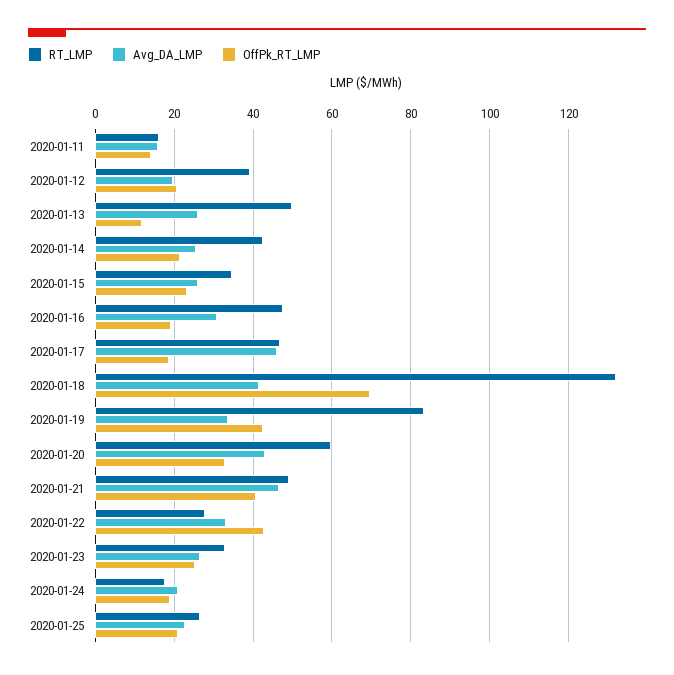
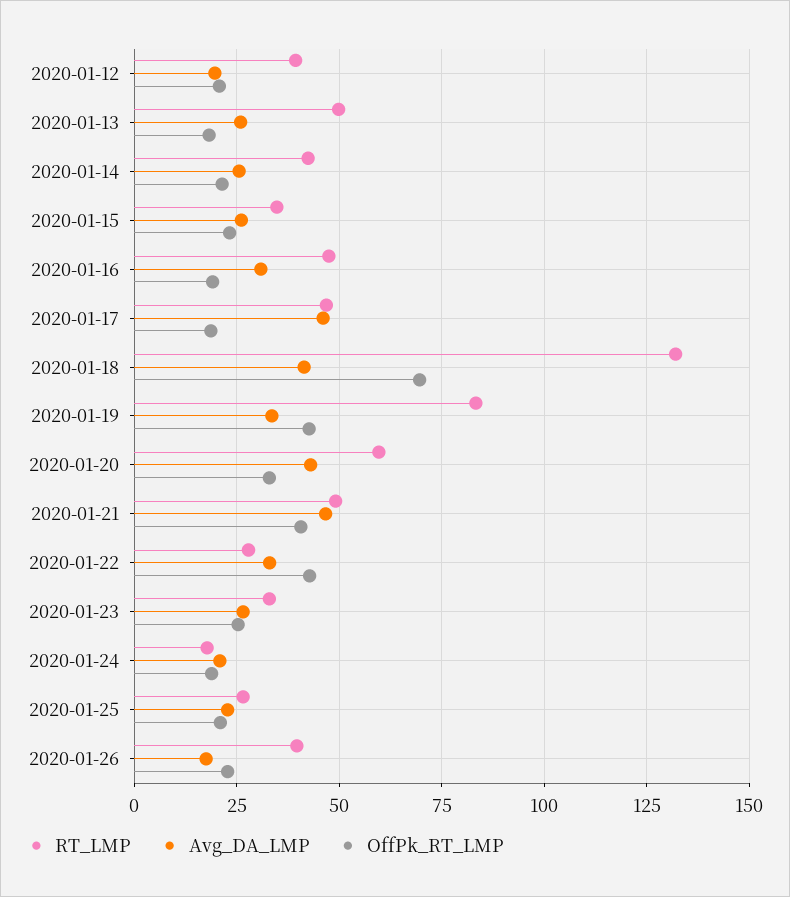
RT_LMP, 2020-01-11: 16 -> none
Avg_DA_LMP, 2020-01-11: 16 -> none
OffPk_RT_LMP, 2020-01-11: 14 -> none
OffPk_RT_LMP, 2020-01-13: 12 -> 17.5
RT_LMP, 2020-01-26: none -> 40
Avg_DA_LMP, 2020-01-26: none -> 17.5
OffPk_RT_LMP, 2020-01-26: none -> 22.5

